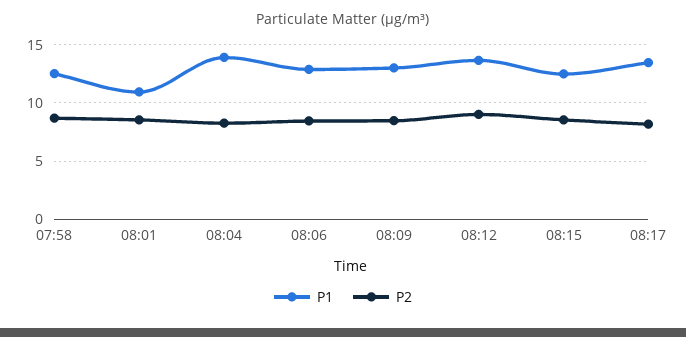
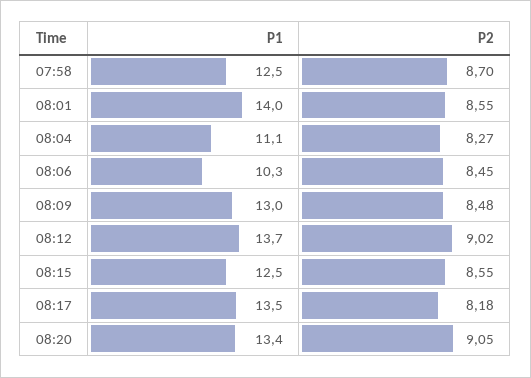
P1, 08:01: 11 -> 14
P1, 08:04: 14 -> 11.1
P1, 08:06: 13 -> 10.3
P1, 08:20: none -> 13.4
P2, 08:20: none -> 9.05

